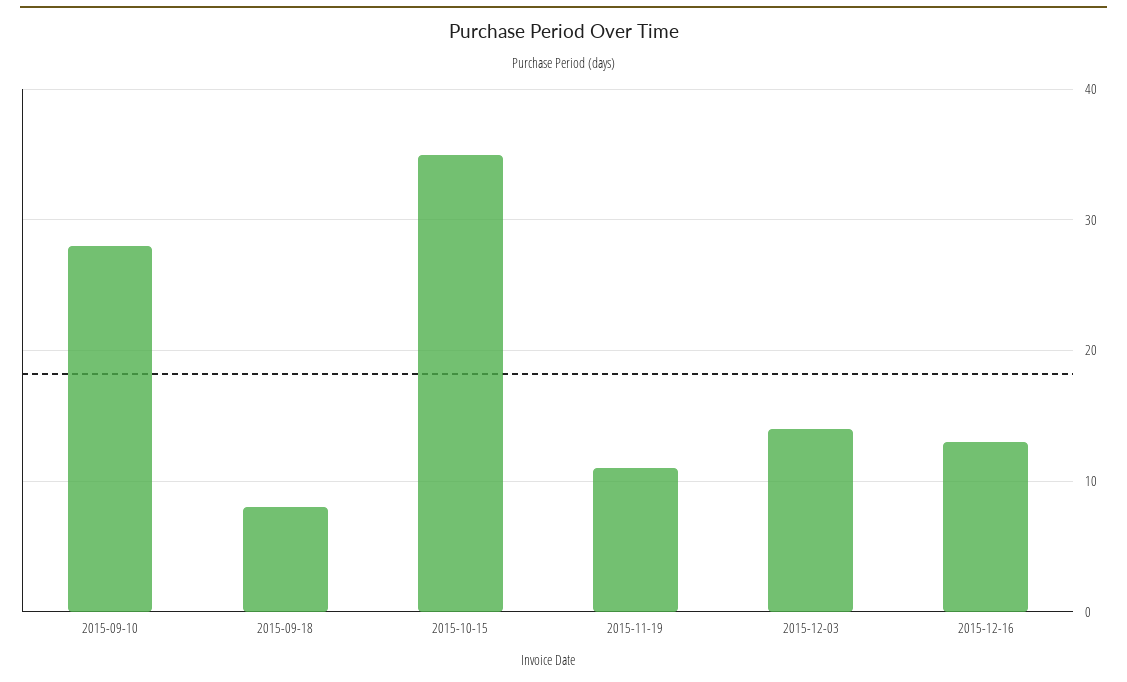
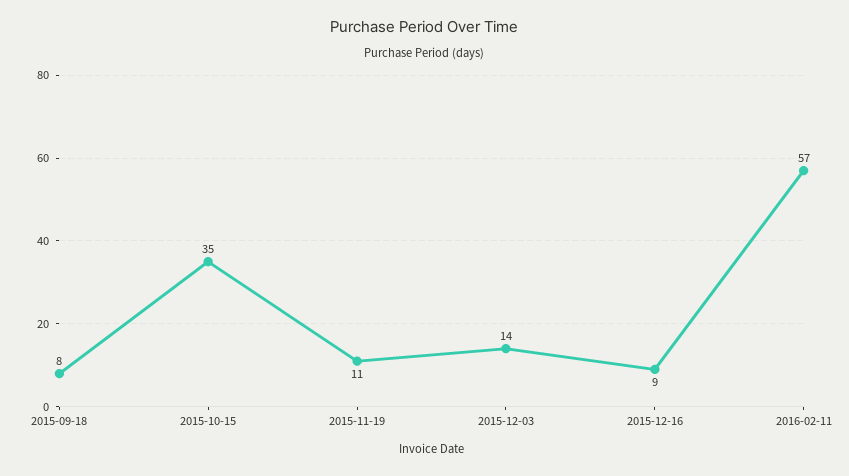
2015-09-10: 28 -> none
2015-12-16: 13 -> 9
2016-02-11: none -> 57

